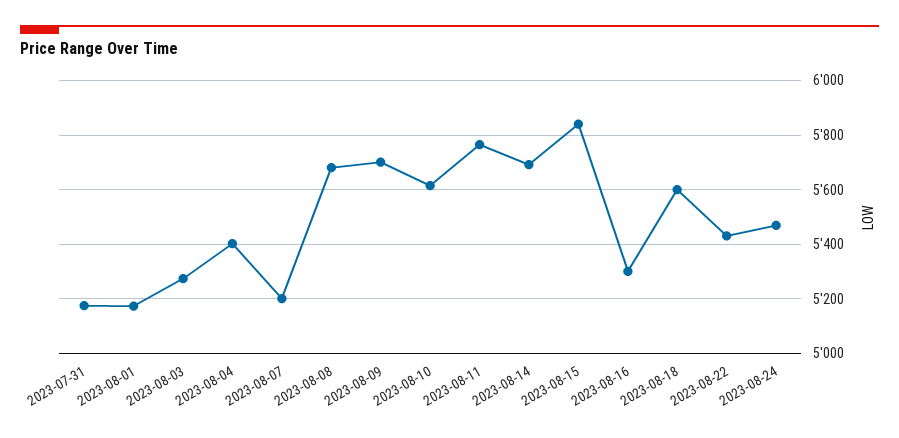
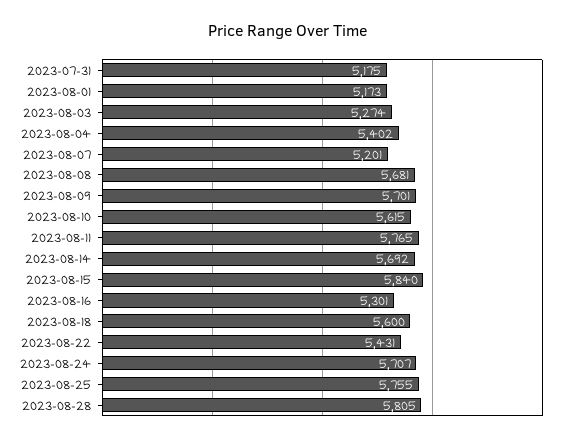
2023-08-24: 5475 -> 5707
2023-08-25: none -> 5755
2023-08-28: none -> 5805

